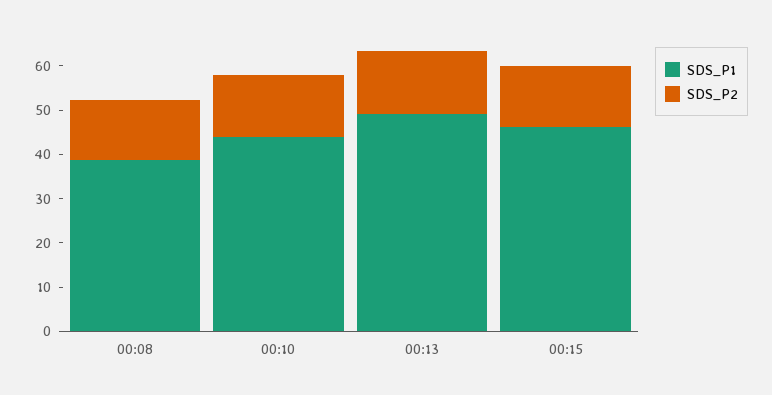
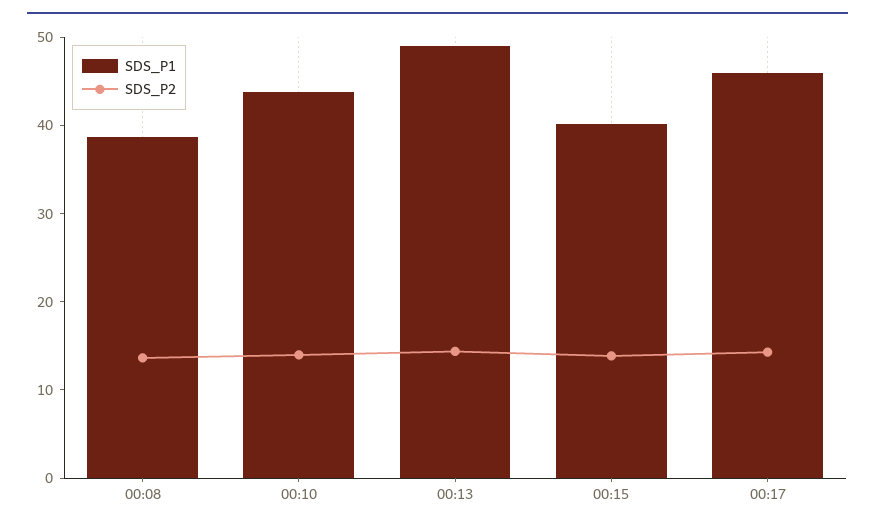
SDS_P1, 00:15: 46 -> 40
SDS_P1, 00:17: none -> 46
SDS_P2, 00:17: none -> 14

